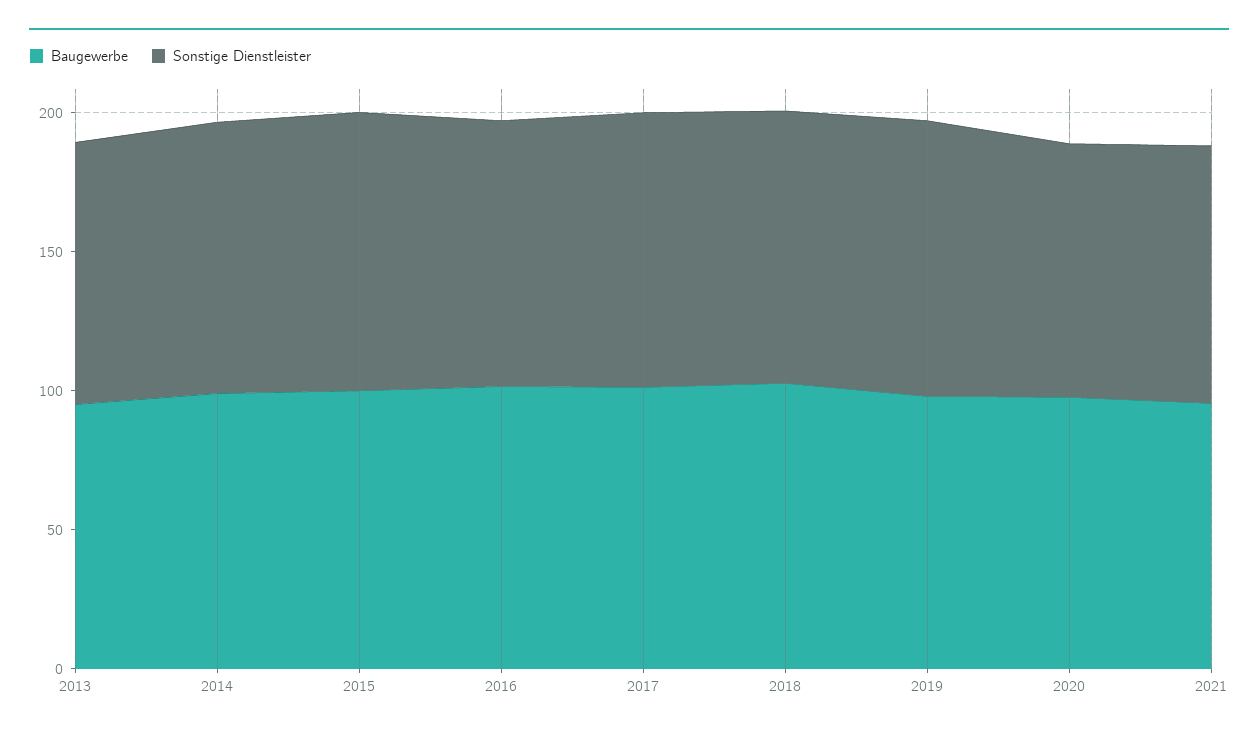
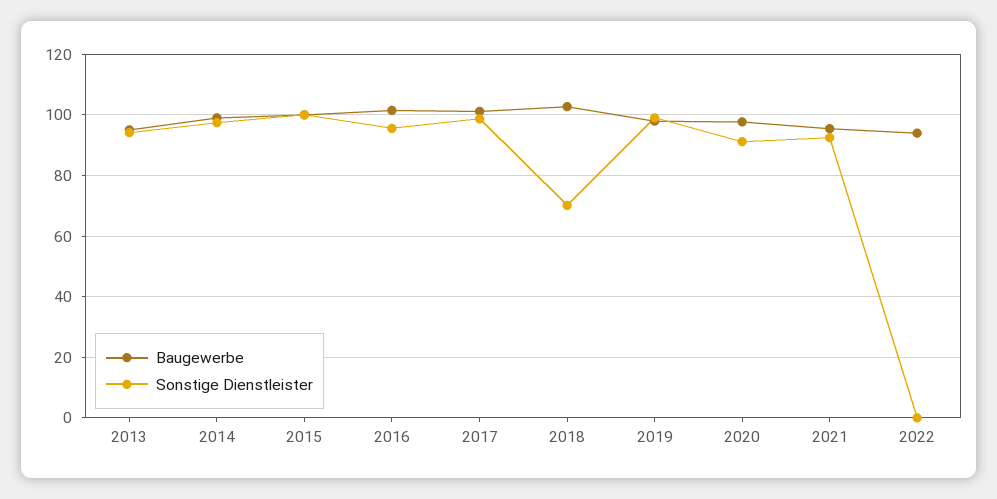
Sonstige Dienstleister, 2018: 100 -> 70
Baugewerbe, 2022: none -> 94
Sonstige Dienstleister, 2022: none -> 0

